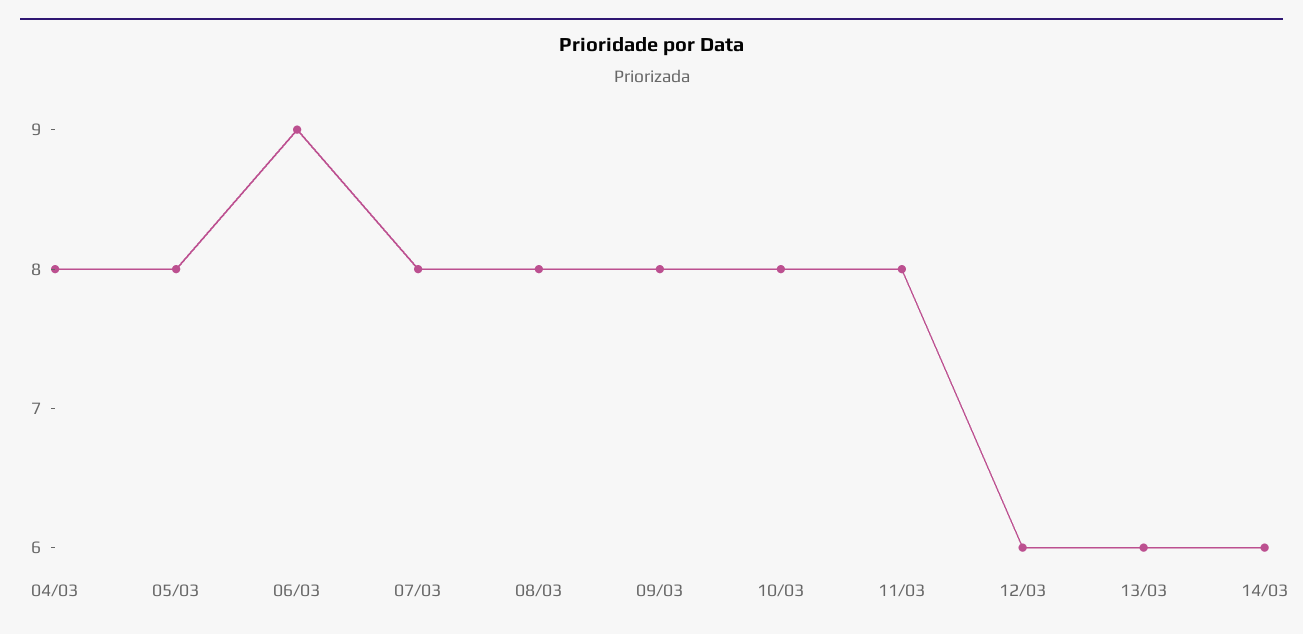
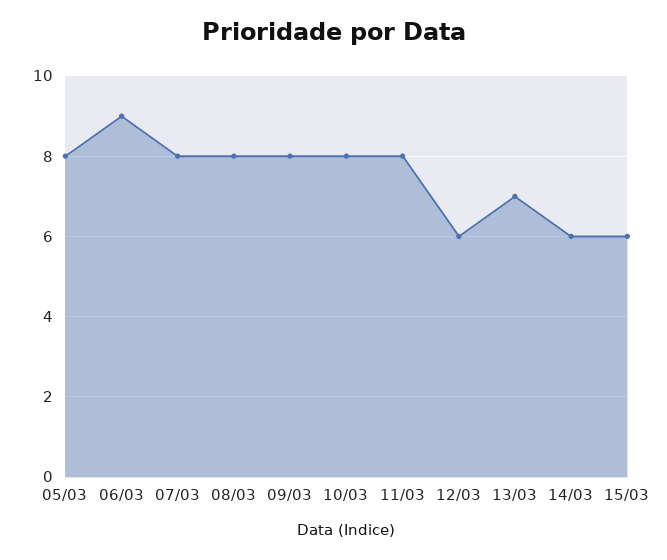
04/03: 8 -> none
13/03: 6 -> 7
15/03: none -> 6

